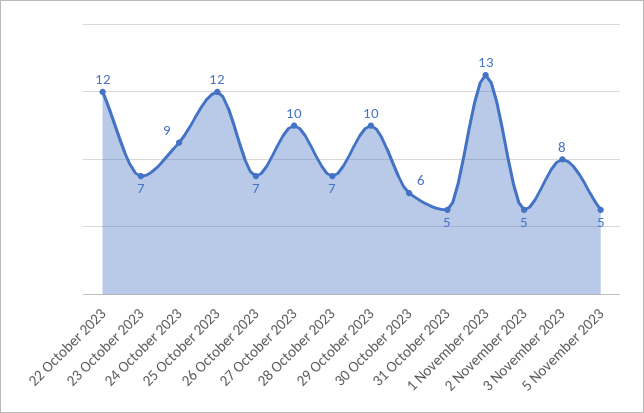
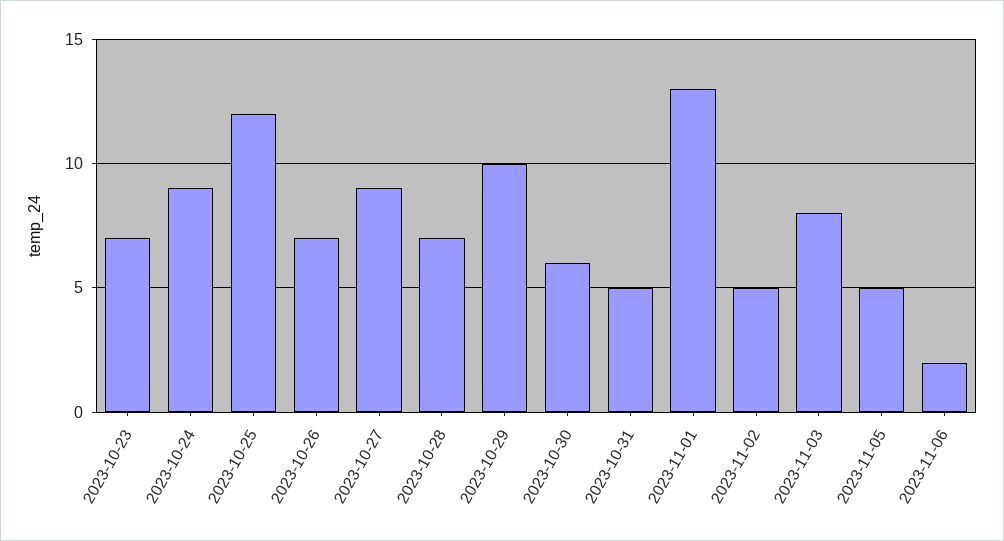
22 October 2023: 12 -> none
27 October 2023: 10 -> 9
2023-11-06: none -> 2

